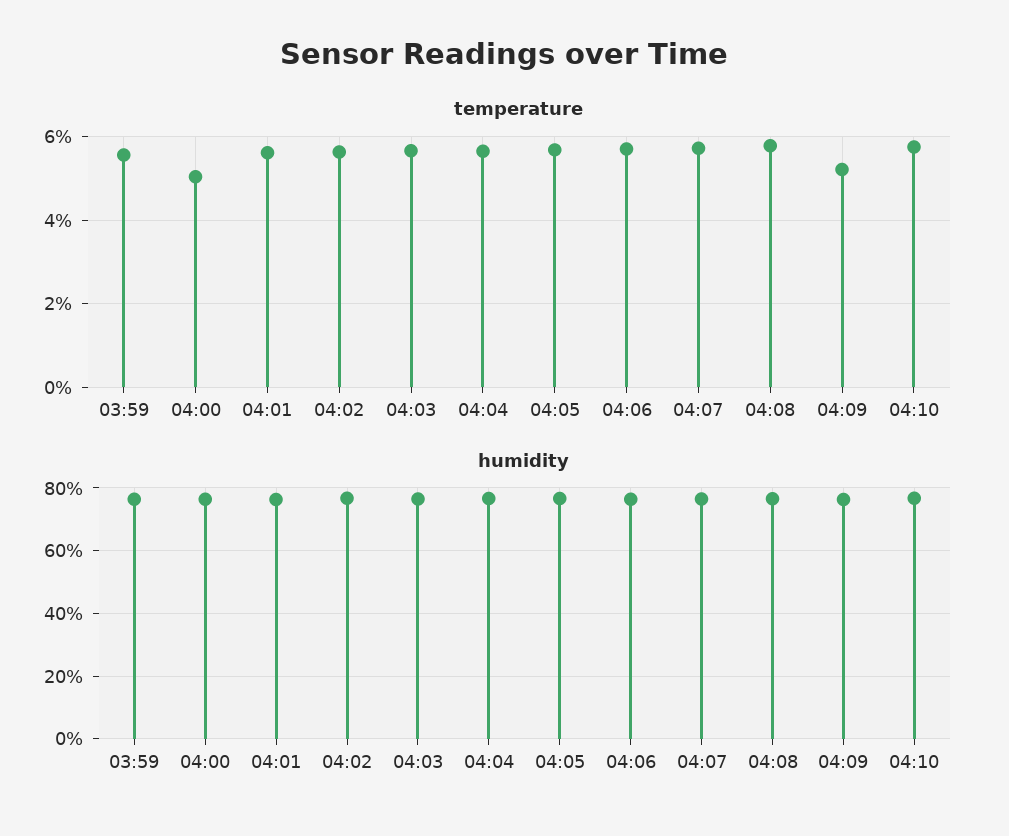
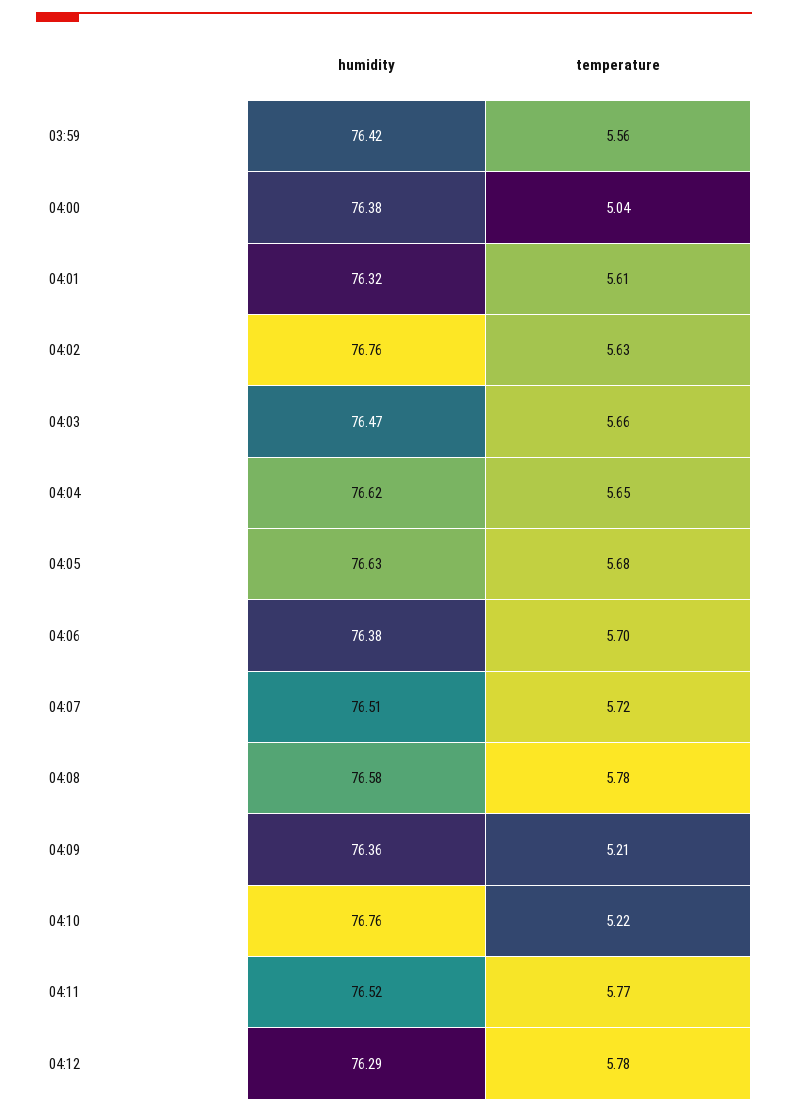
temperature, 04:10: 5.8 -> 5.22
humidity, 04:11: none -> 76.52
temperature, 04:11: none -> 5.77
humidity, 04:12: none -> 76.29
temperature, 04:12: none -> 5.78

